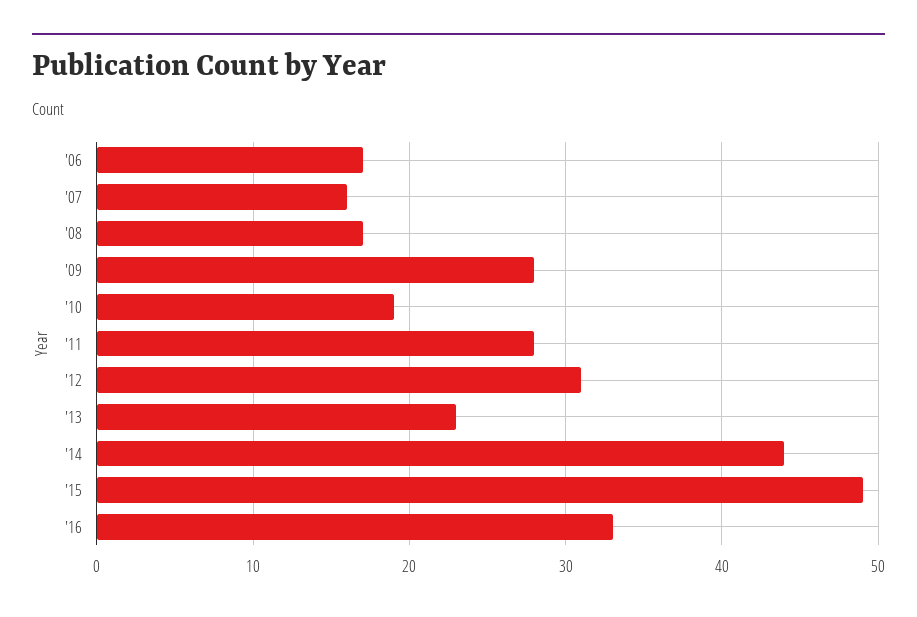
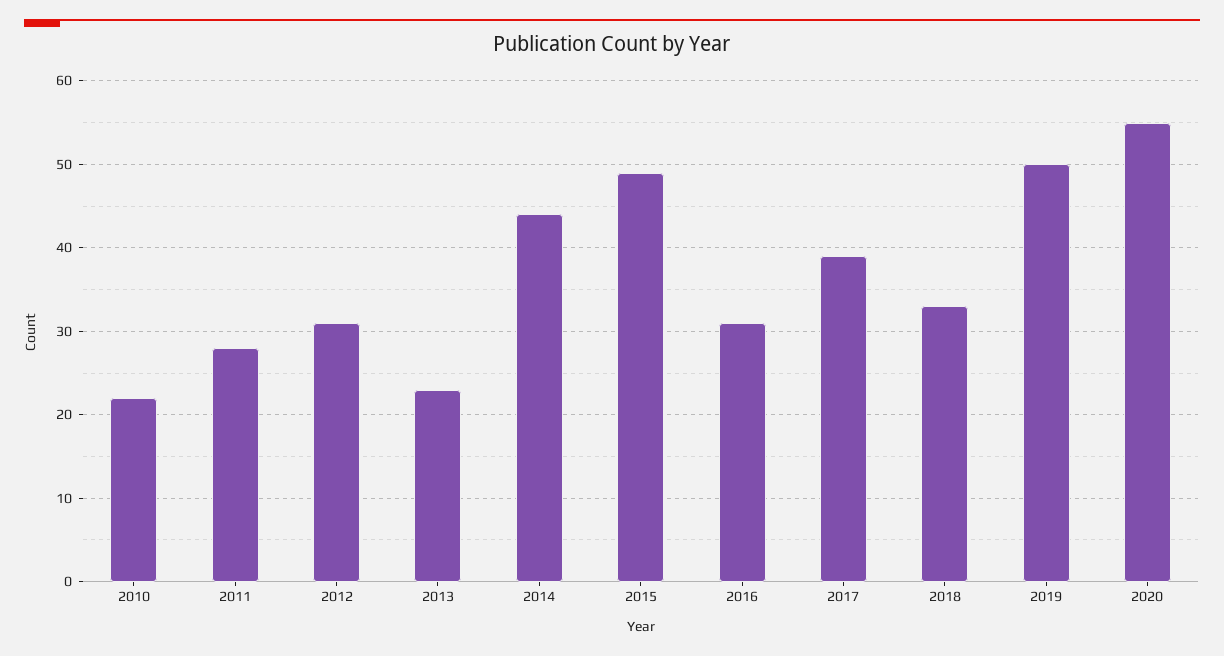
'06: 17 -> none
'07: 16 -> none
'08: 17 -> none
'09: 28 -> none
'10: 19 -> 22
'16: 33 -> 31
2017: none -> 39
2018: none -> 33
2019: none -> 50
2020: none -> 55

